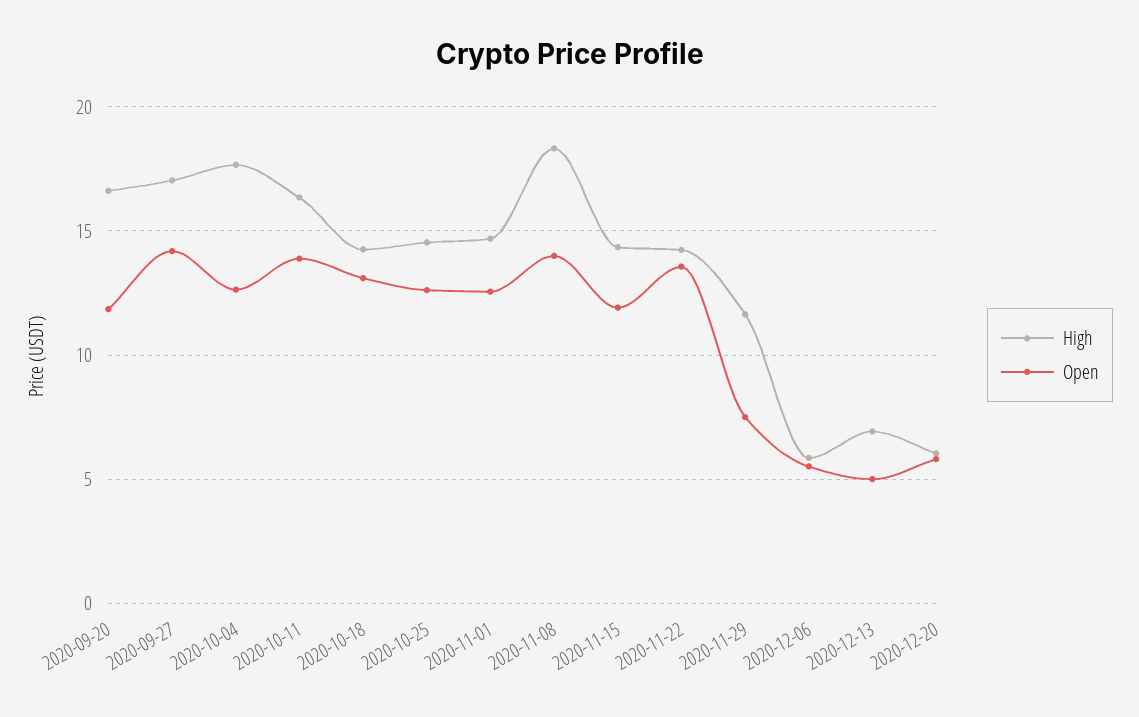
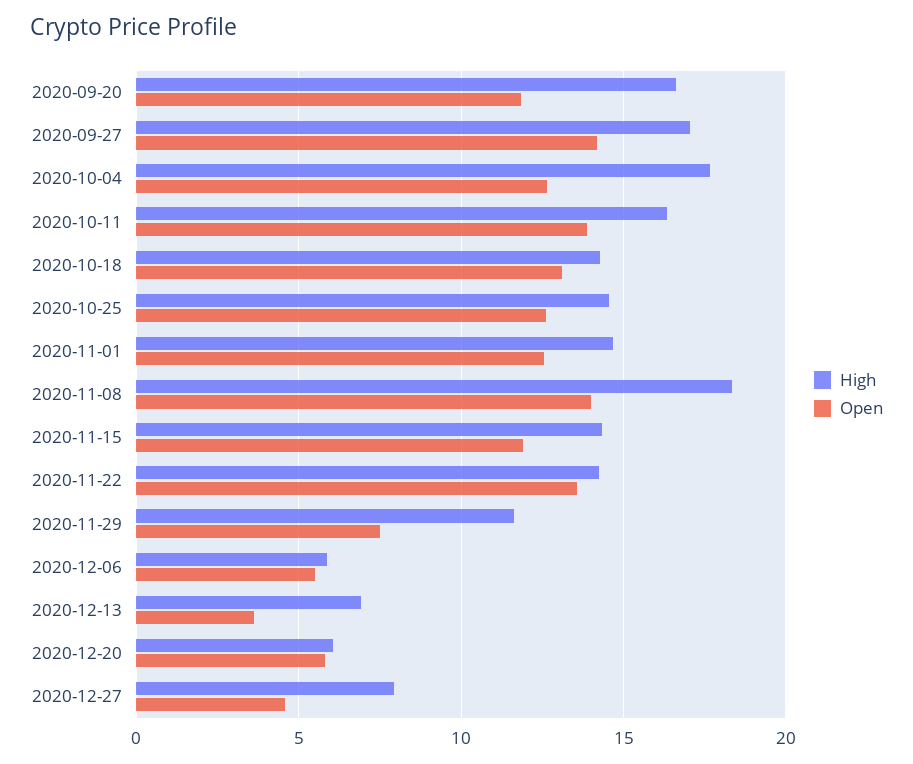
Open, 2020-12-13: 5 -> 3.5
High, 2020-12-27: none -> 8
Open, 2020-12-27: none -> 4.5

